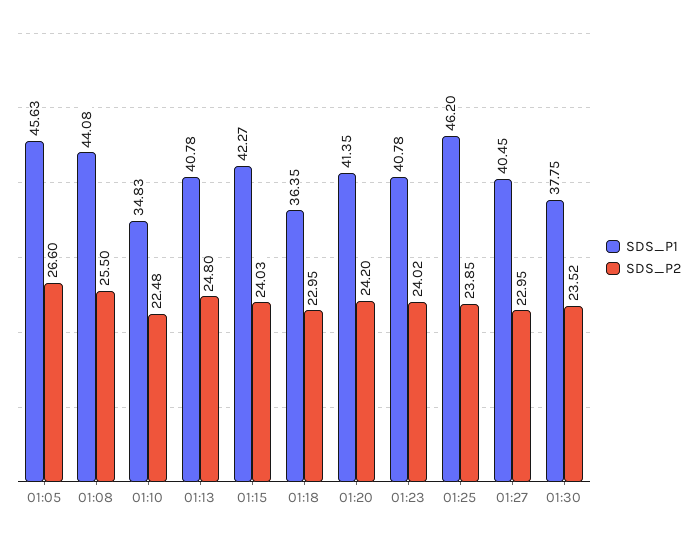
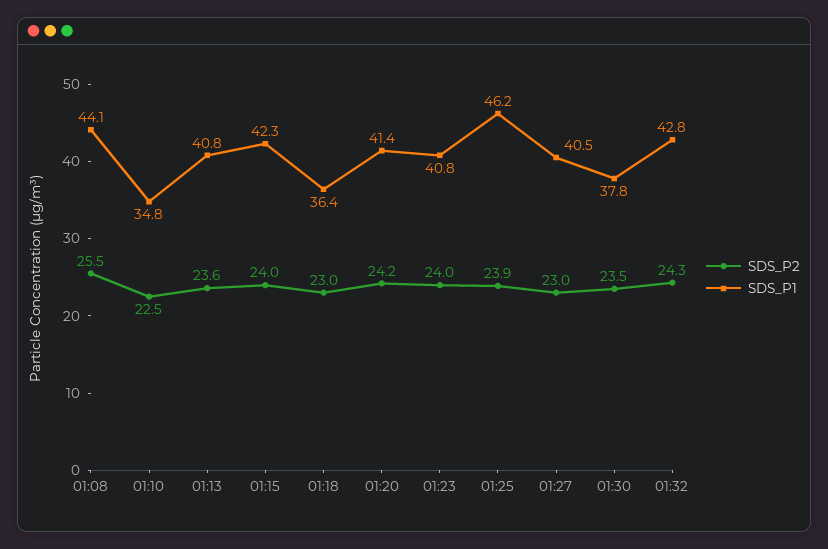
SDS_P1, 01:05: 45.63 -> none
SDS_P2, 01:05: 26.6 -> none
SDS_P2, 01:13: 24.8 -> 23.6
SDS_P2, 01:32: none -> 24.3
SDS_P1, 01:32: none -> 42.8

